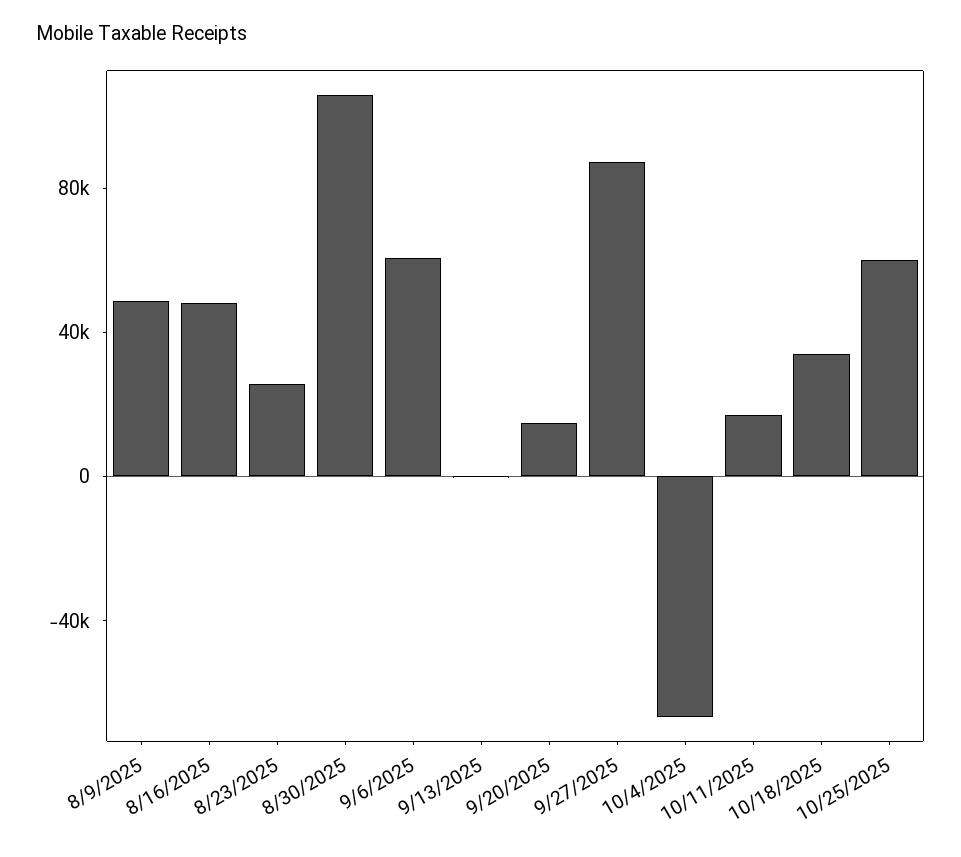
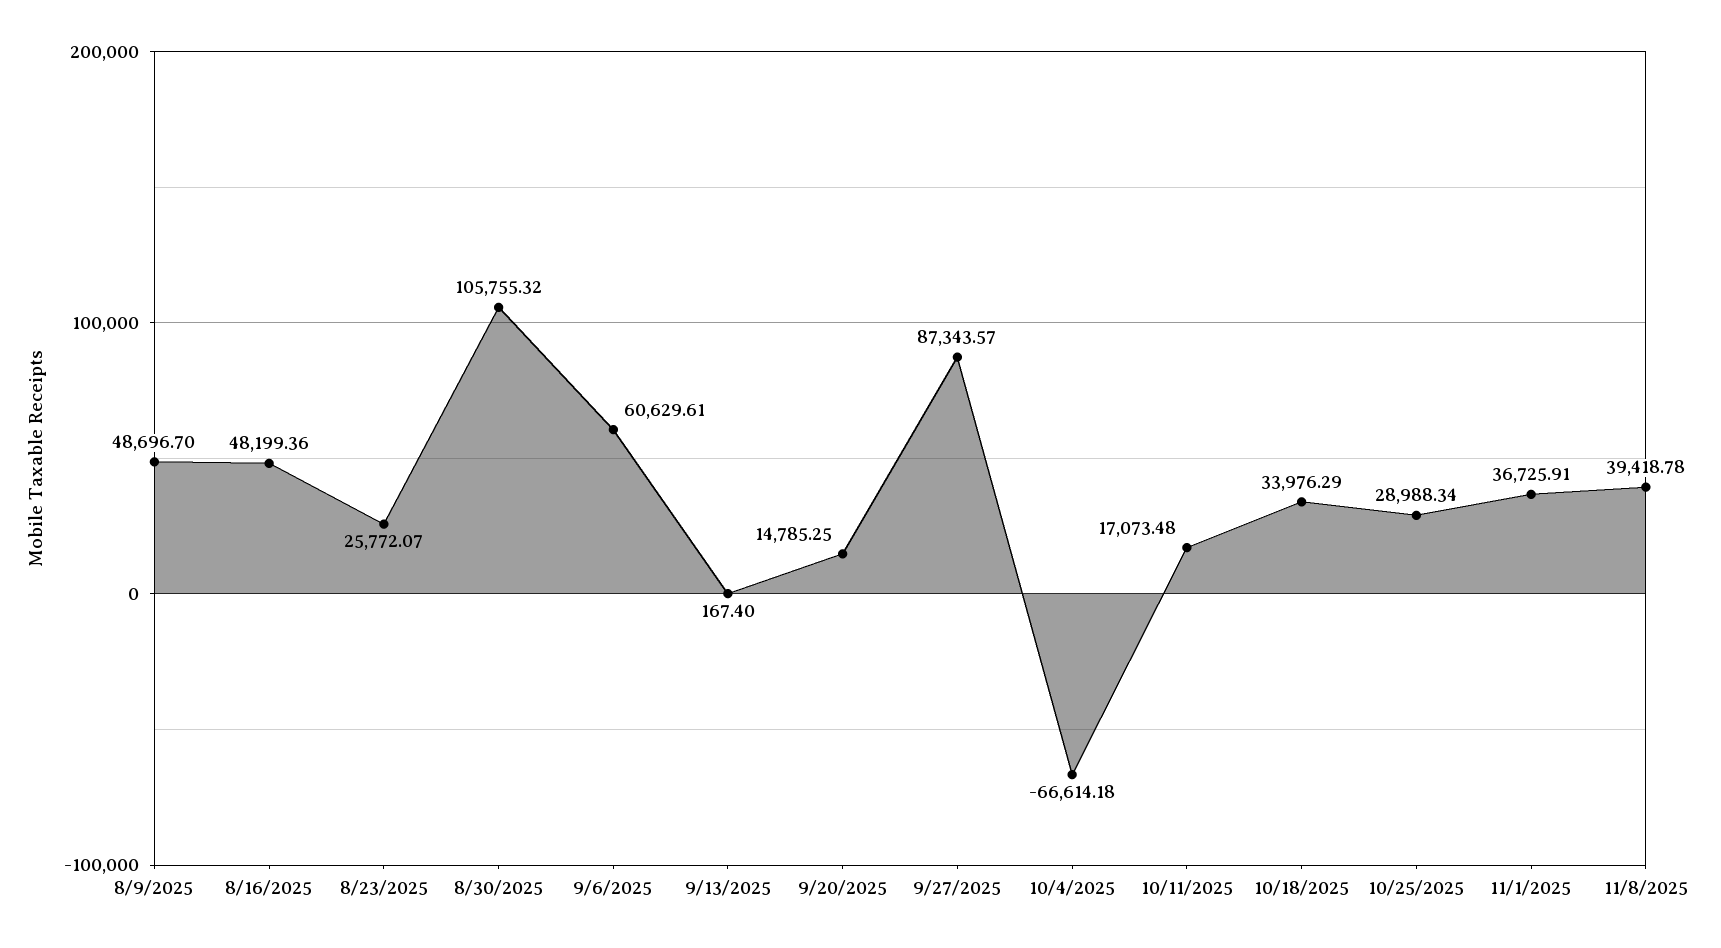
10/25/2025: 60000 -> 28988.34
11/1/2025: none -> 36725.91
11/8/2025: none -> 39418.78

